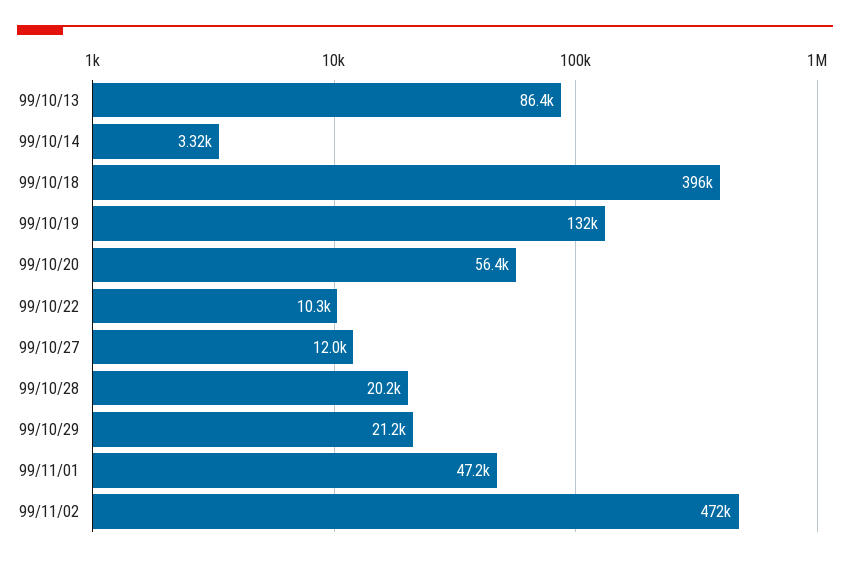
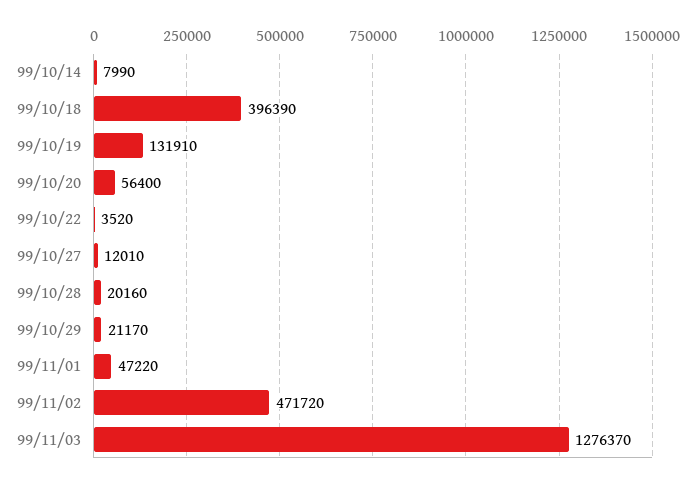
99/10/13: 86400 -> none
99/10/14: 3320 -> 7990
99/10/22: 10300 -> 3520
99/11/03: none -> 1276370

